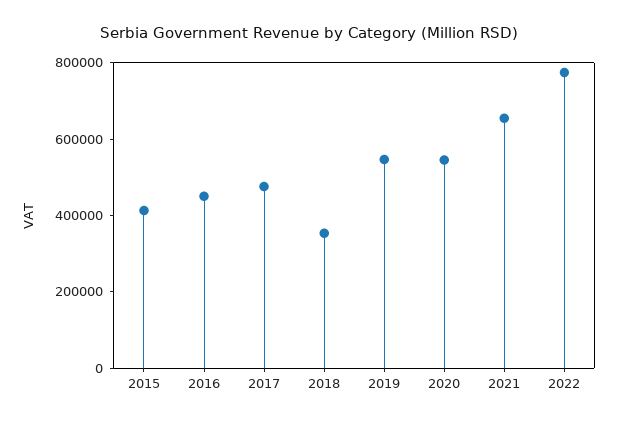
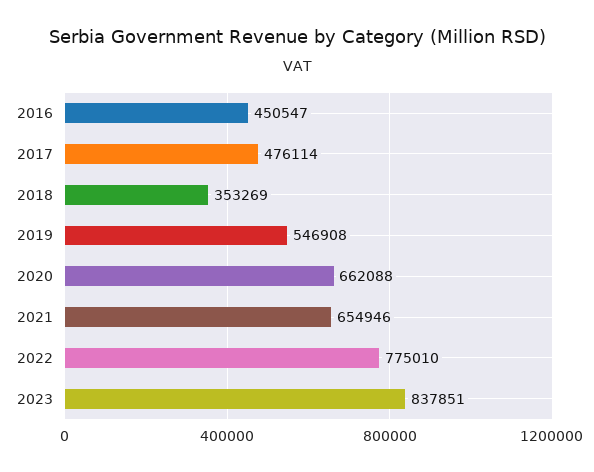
2015: 400000 -> none
2020: 550000 -> 662088
2023: none -> 837851

